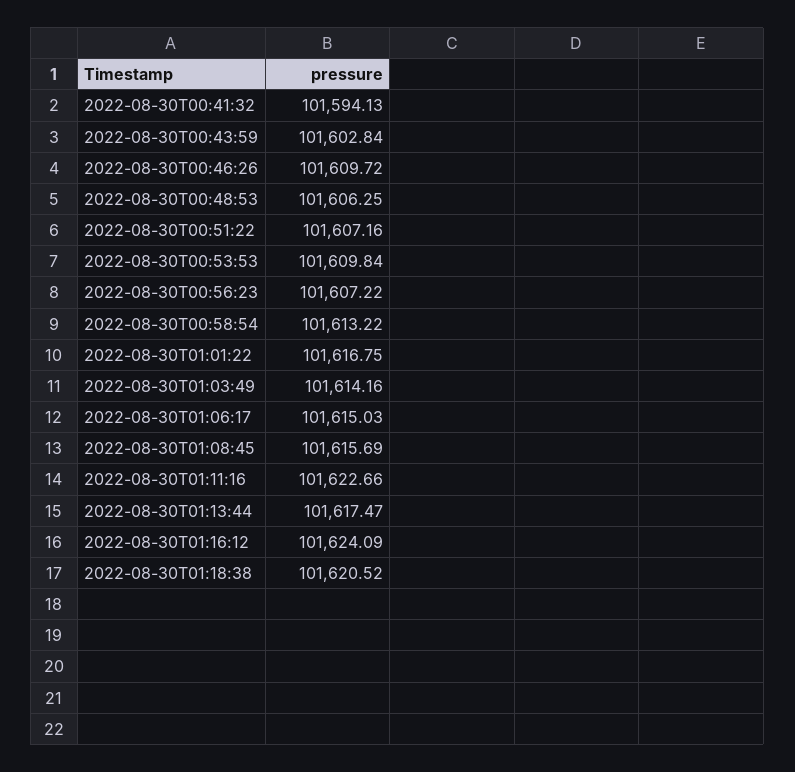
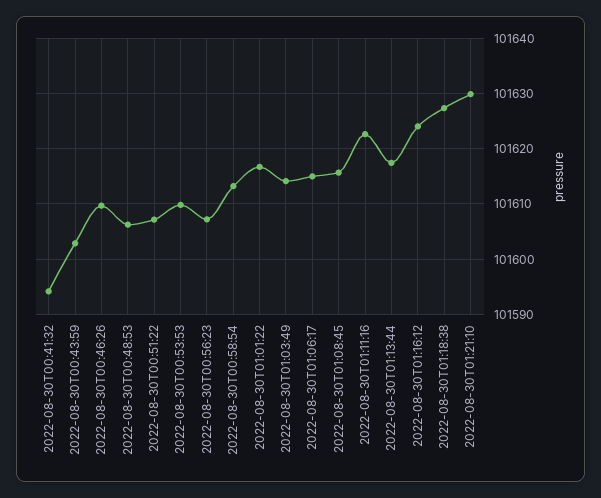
2022-08-30T01:18:38: 101620.52 -> 101628
2022-08-30T01:21:10: none -> 101630

